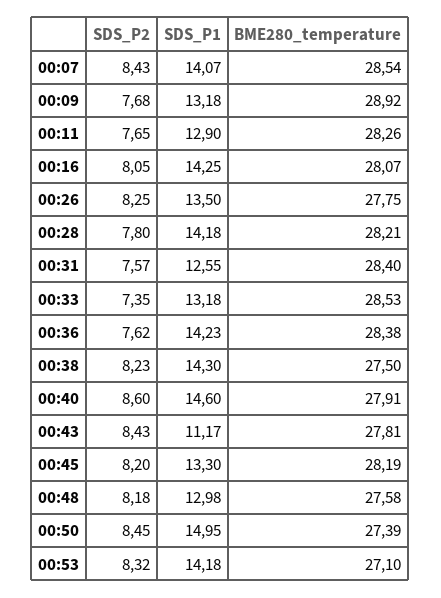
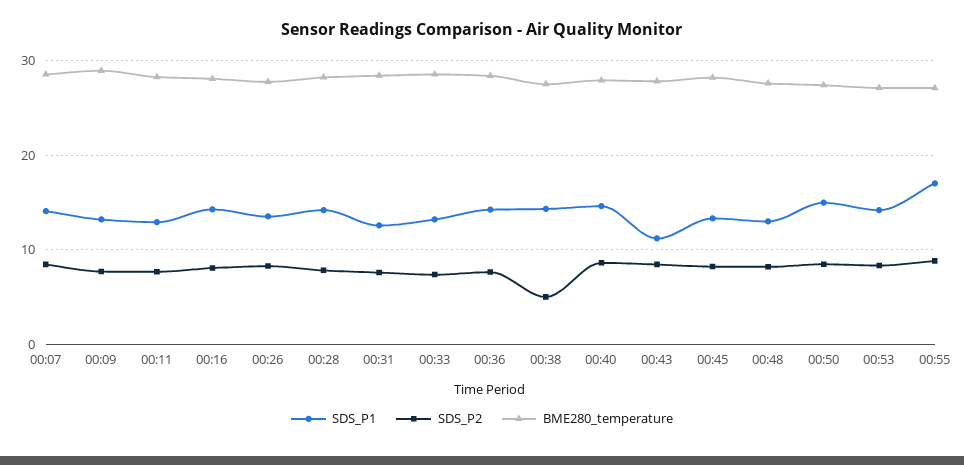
SDS_P2, 00:38: 8.23 -> 5
SDS_P1, 00:55: none -> 17
SDS_P2, 00:55: none -> 9
BME280_temperature, 00:55: none -> 27

